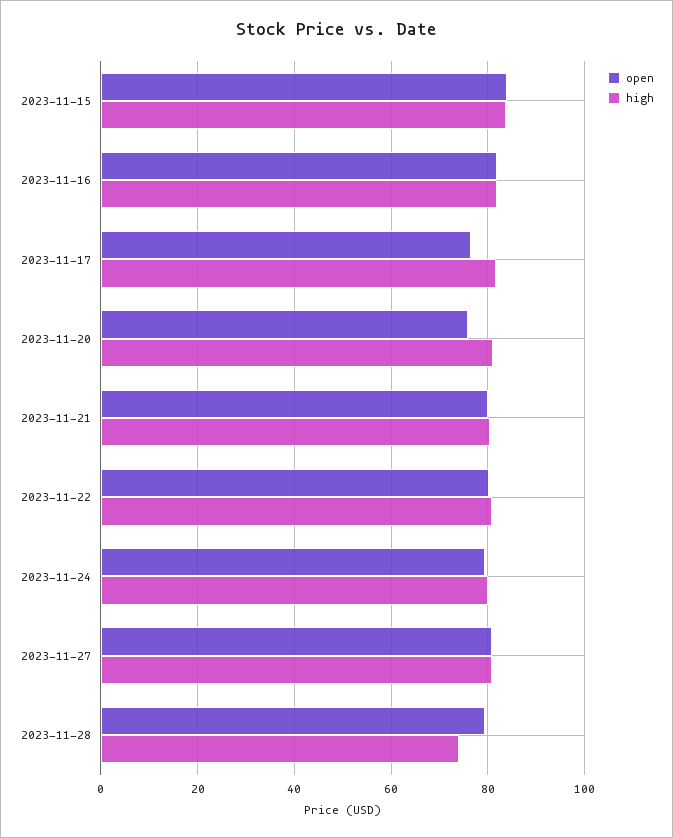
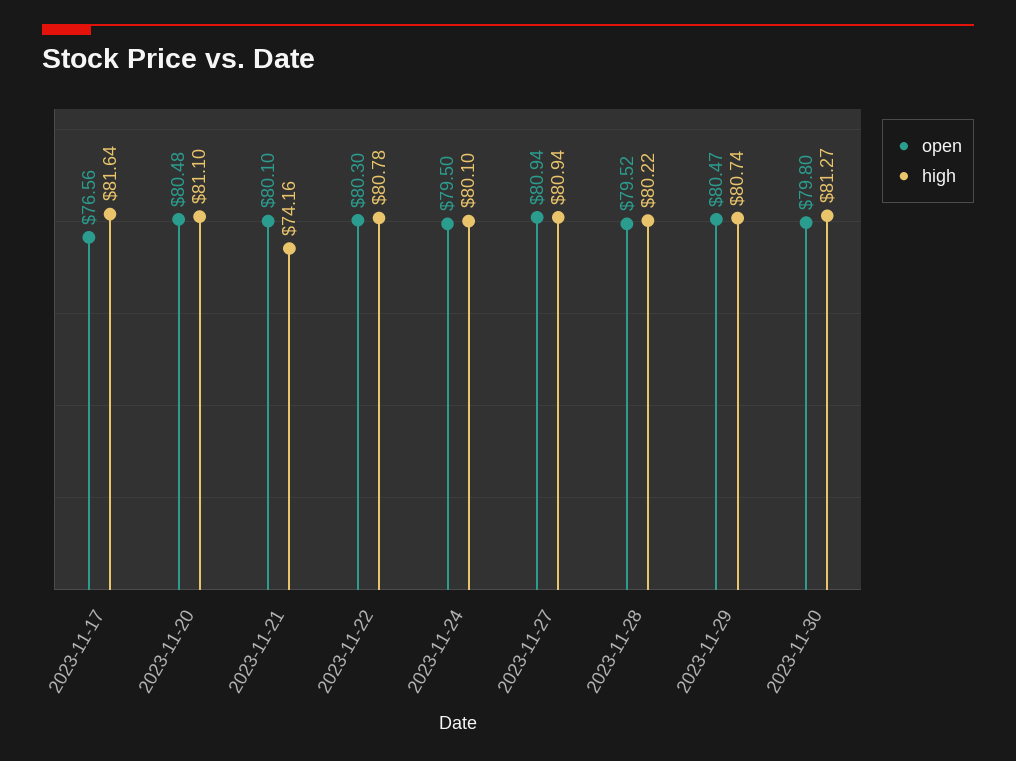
open, 2023-11-15: 84 -> none
high, 2023-11-15: 84 -> none
open, 2023-11-16: 82 -> none
high, 2023-11-16: 82 -> none
open, 2023-11-20: 76 -> 80.48
high, 2023-11-21: 80 -> 74.16
high, 2023-11-28: 74 -> 80.22
open, 2023-11-29: none -> 80.47
high, 2023-11-29: none -> 80.74
open, 2023-11-30: none -> 79.8
high, 2023-11-30: none -> 81.27

